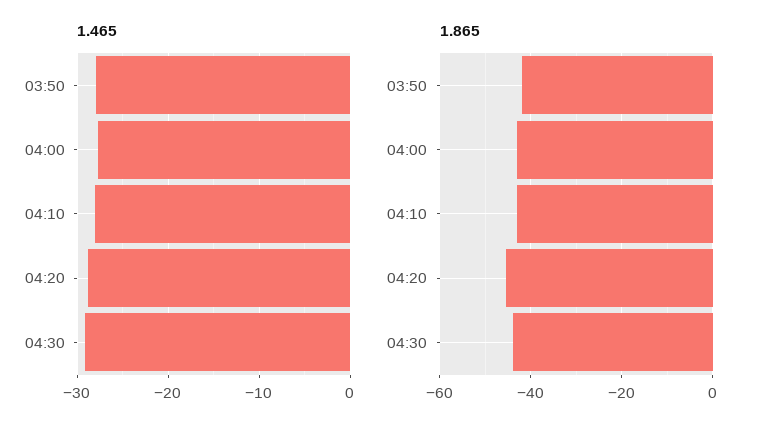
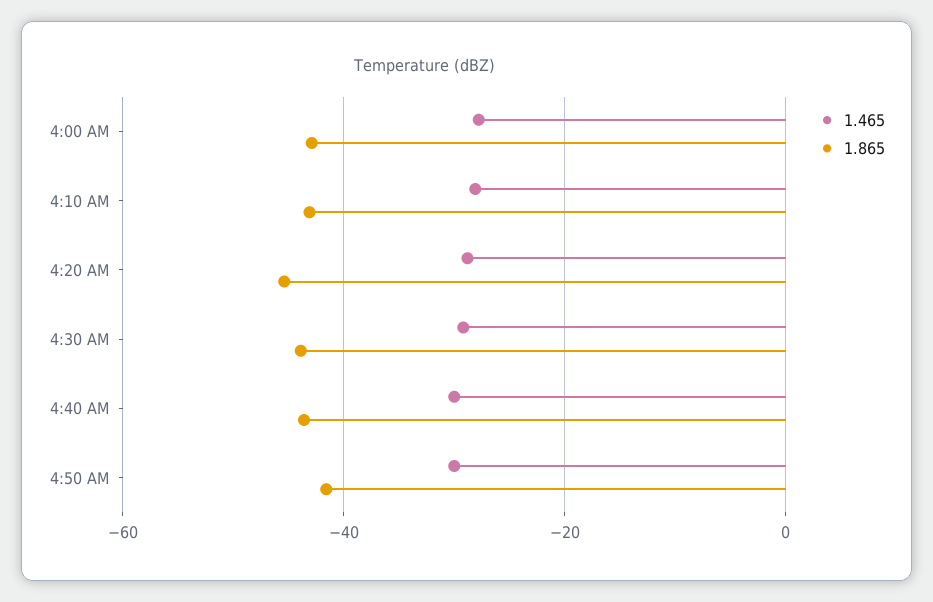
1.465, 03:50: -28 -> none
1.865, 03:50: -42 -> none
1.465, 4:40 AM: none -> -30
1.865, 4:40 AM: none -> -44
1.465, 4:50 AM: none -> -30
1.865, 4:50 AM: none -> -42

